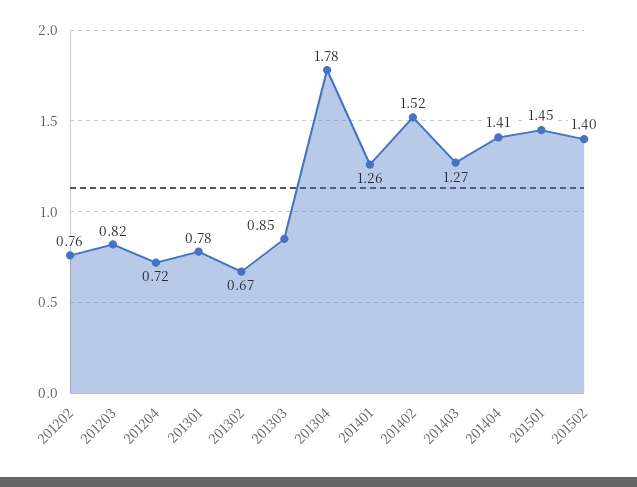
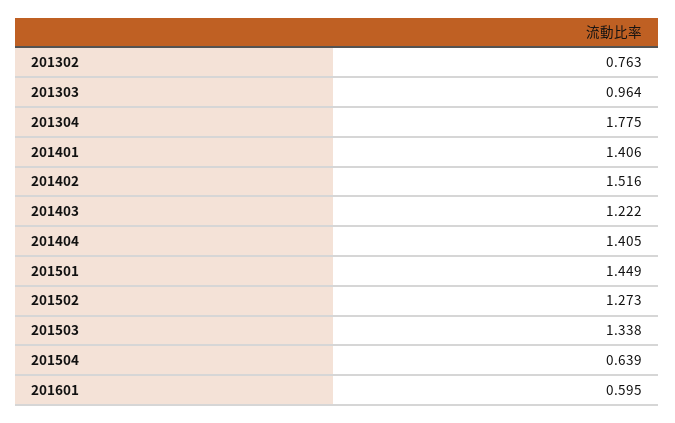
201202: 0.76 -> none
201203: 0.82 -> none
201204: 0.72 -> none
201301: 0.78 -> none
201302: 0.67 -> 0.763
201303: 0.85 -> 0.964
201401: 1.26 -> 1.406
201403: 1.27 -> 1.222
201502: 1.4 -> 1.273
201503: none -> 1.338
201504: none -> 0.639
201601: none -> 0.595

